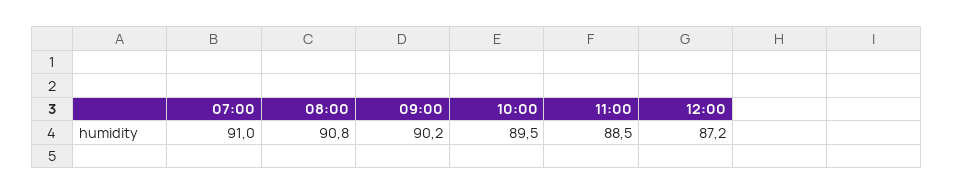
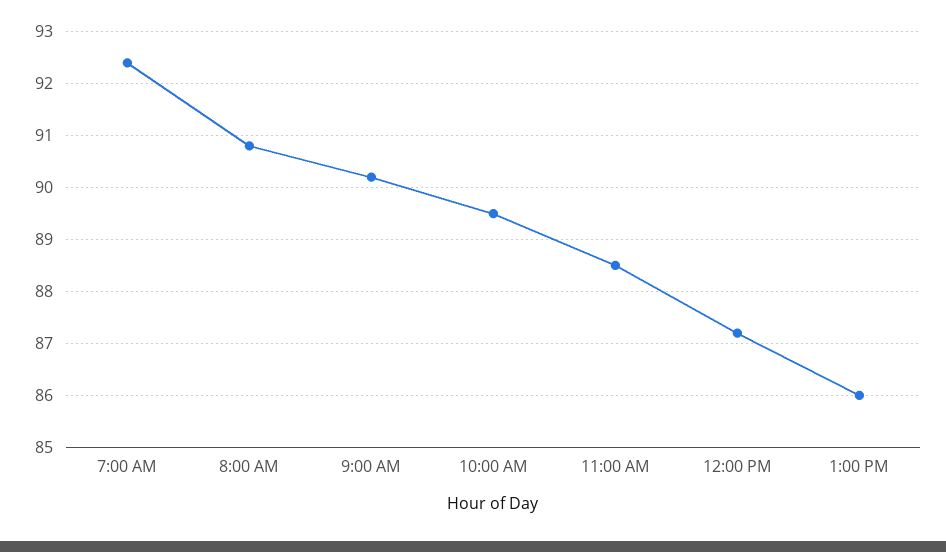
07:00: 91 -> 92.5
1:00 PM: none -> 86

